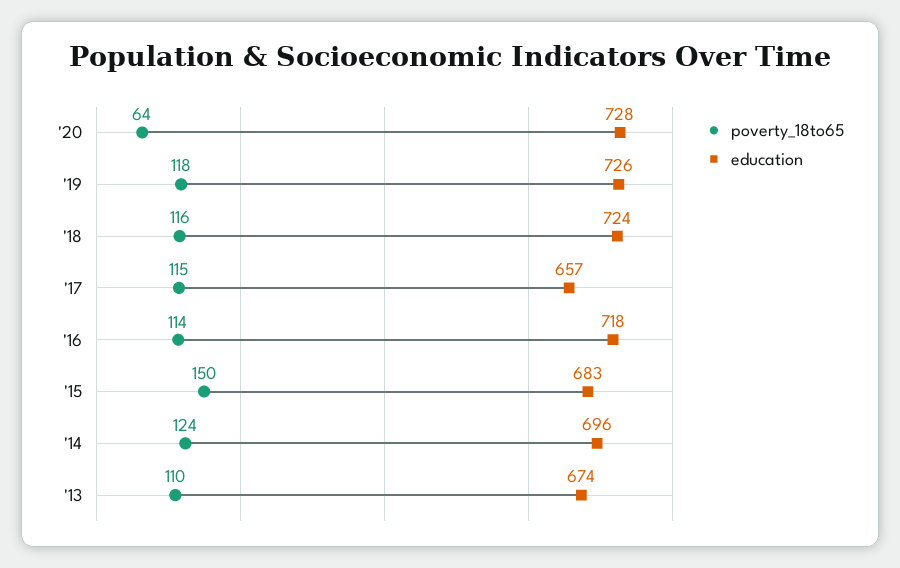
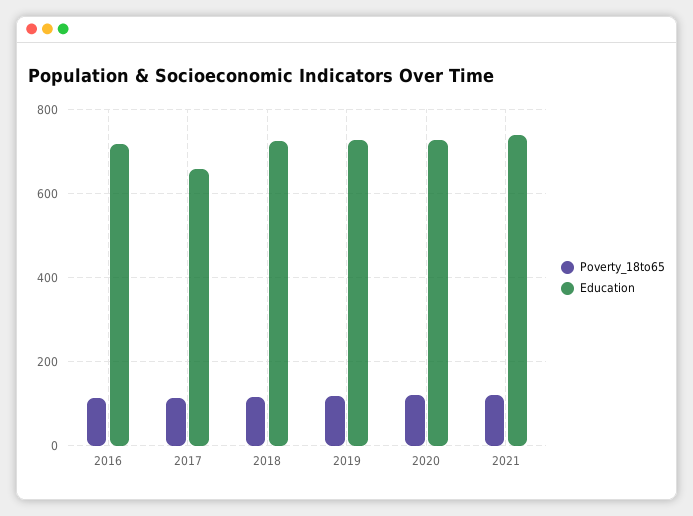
poverty_18to65, '20: 64 -> 120
poverty_18to65, '15: 150 -> none
education, '15: 683 -> none
poverty_18to65, '14: 124 -> none
education, '14: 696 -> none
poverty_18to65, '13: 110 -> none
education, '13: 674 -> none
poverty_18to65, 2021: none -> 120
education, 2021: none -> 740

